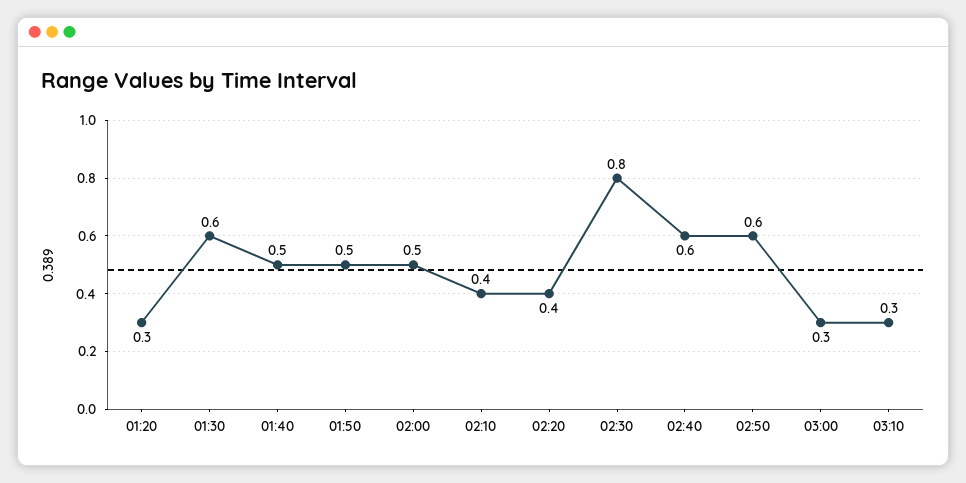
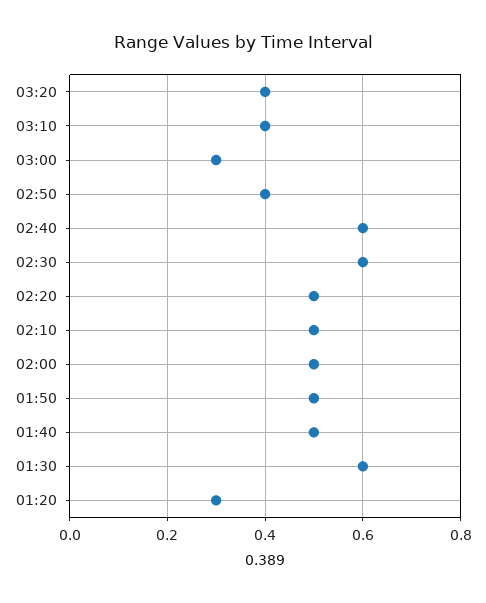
02:10: 0.4 -> 0.5
02:20: 0.4 -> 0.5
02:30: 0.8 -> 0.6
02:50: 0.6 -> 0.4
03:10: 0.3 -> 0.4
03:20: none -> 0.4

